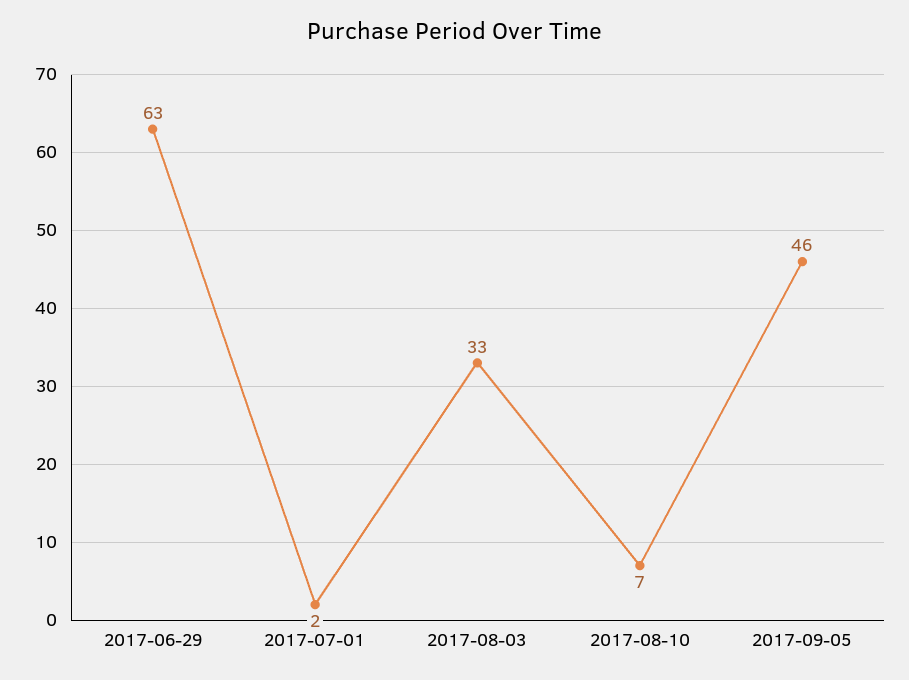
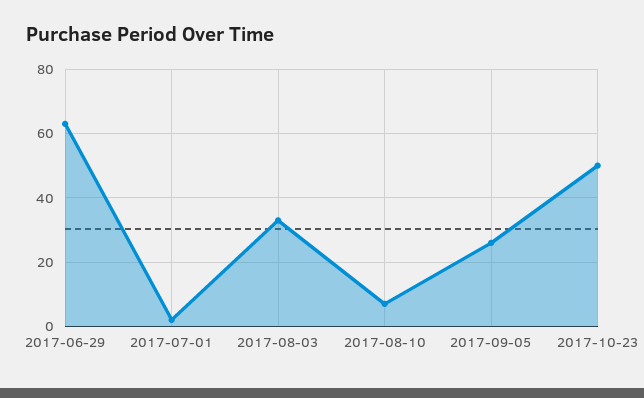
2017-09-05: 46 -> 25
2017-10-23: none -> 50

